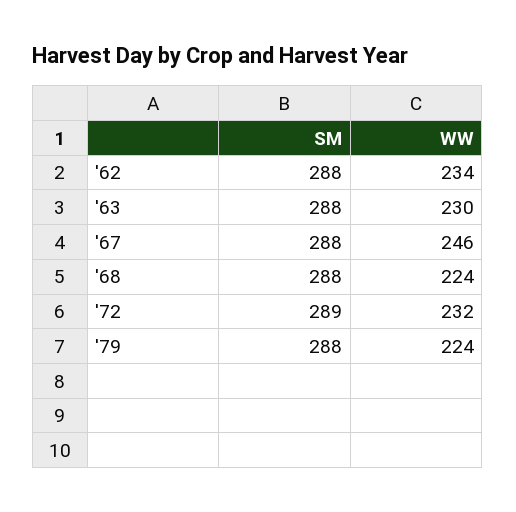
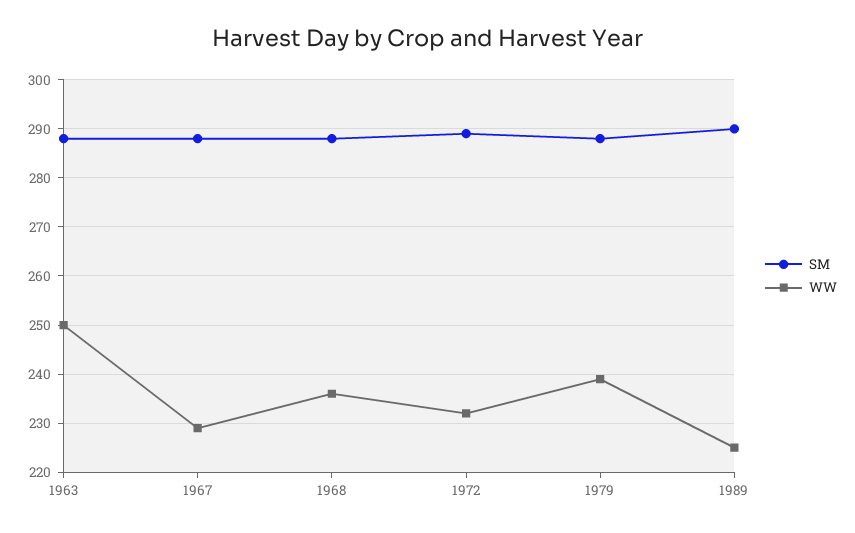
SM, '62: 288 -> none
WW, '62: 234 -> none
WW, '63: 230 -> 250
WW, '67: 246 -> 230
WW, '68: 224 -> 235
WW, '79: 224 -> 240
SM, 1989: none -> 290
WW, 1989: none -> 225

